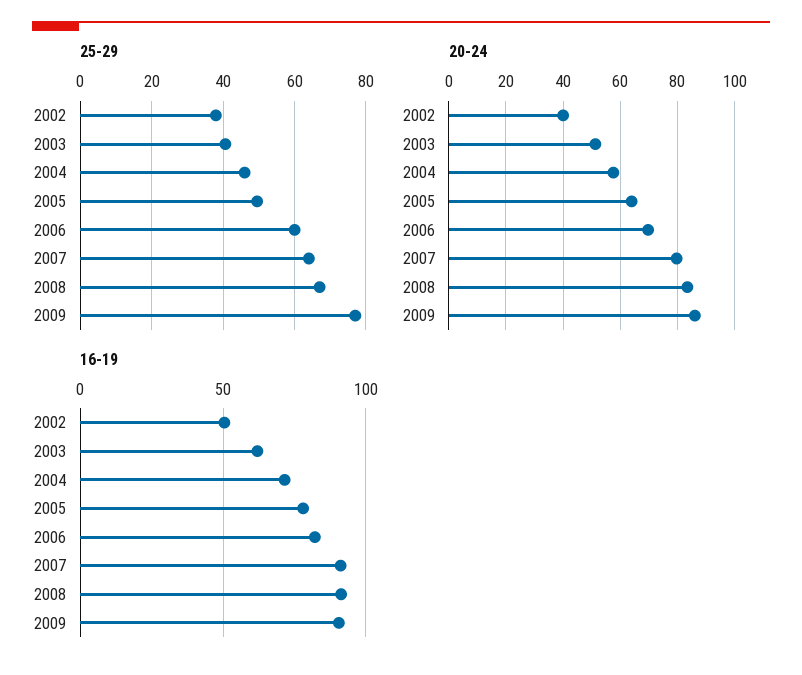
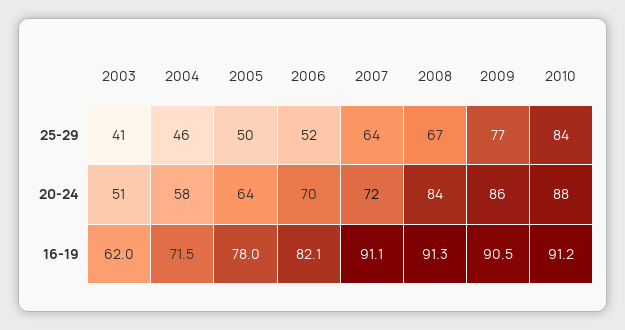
25-29, 2002: 38 -> none
25-29, 2006: 60 -> 52
20-24, 2002: 40 -> none
20-24, 2007: 80 -> 72
16-19, 2002: 50 -> none
25-29, 2010: none -> 84
20-24, 2010: none -> 88
16-19, 2010: none -> 91.2

